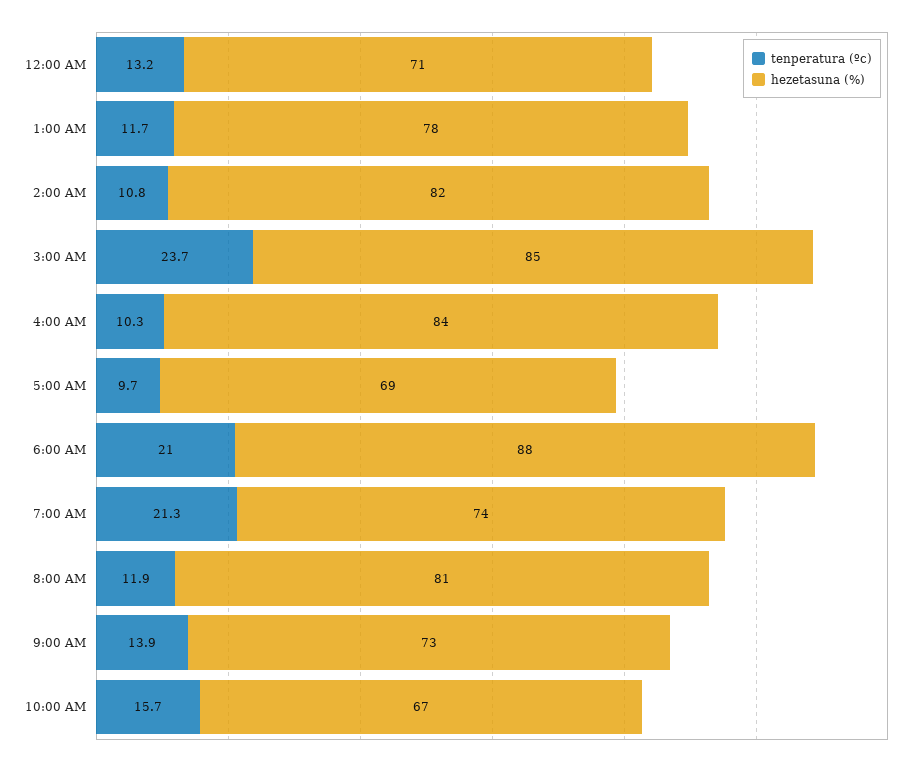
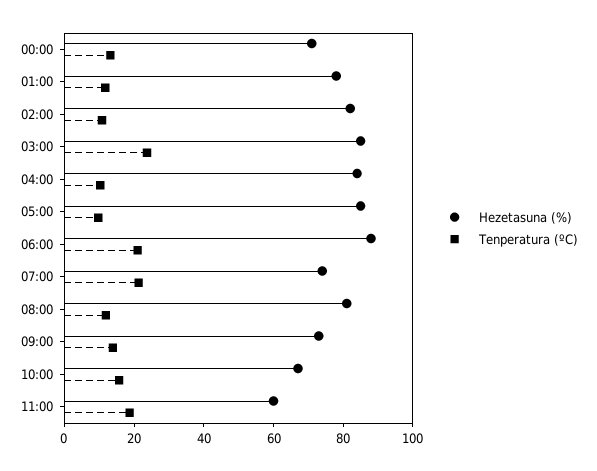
hezetasuna (%), 5:00 AM: 69 -> 85
hezetasuna (%), 11:00: none -> 60
tenperatura (ºc), 11:00: none -> 20

